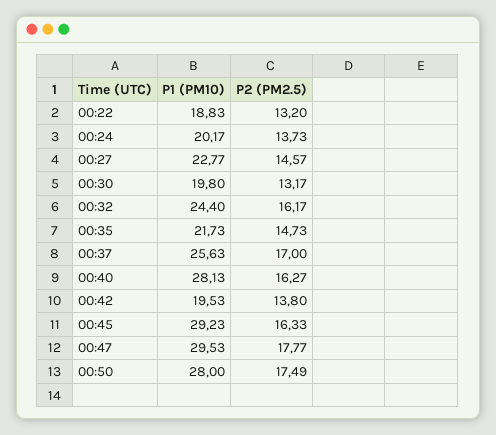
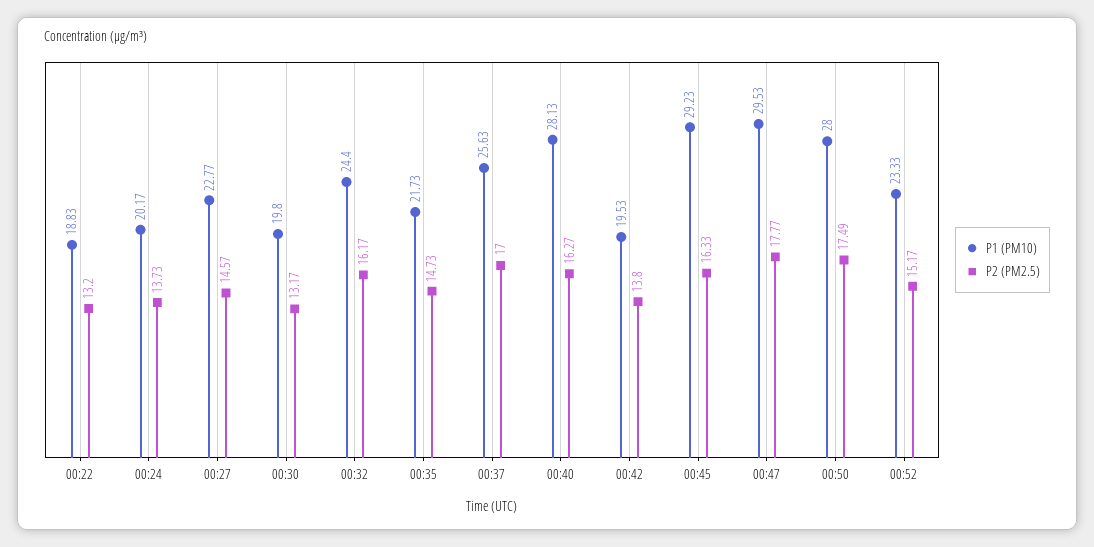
P1 (PM10), 00:52: none -> 23.33
P2 (PM2.5), 00:52: none -> 15.17

